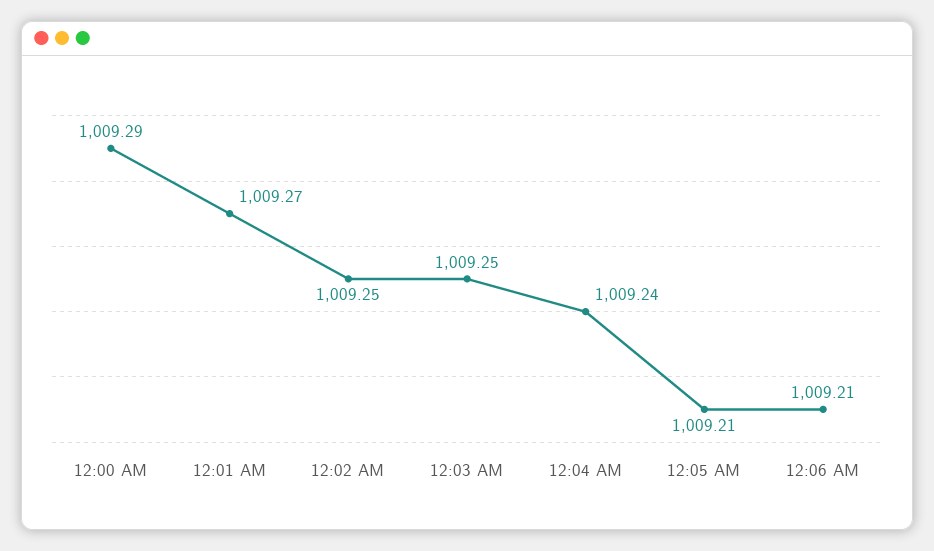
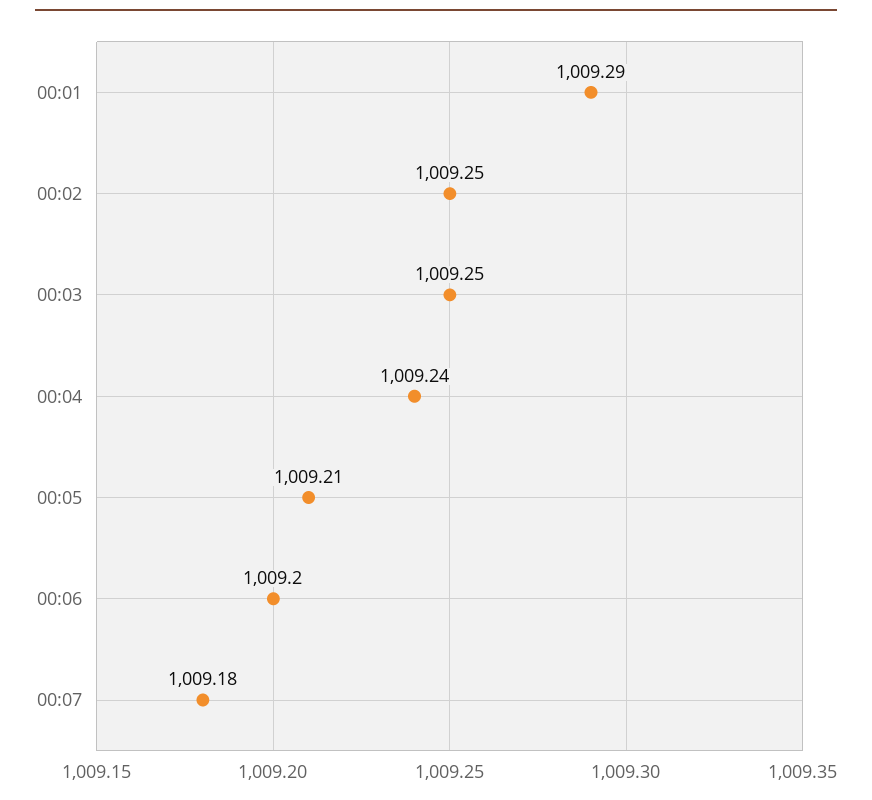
12:00 AM: 1009.29 -> none
12:01 AM: 1009.27 -> 1009.29
12:06 AM: 1009.21 -> 1009.2
00:07: none -> 1009.18

